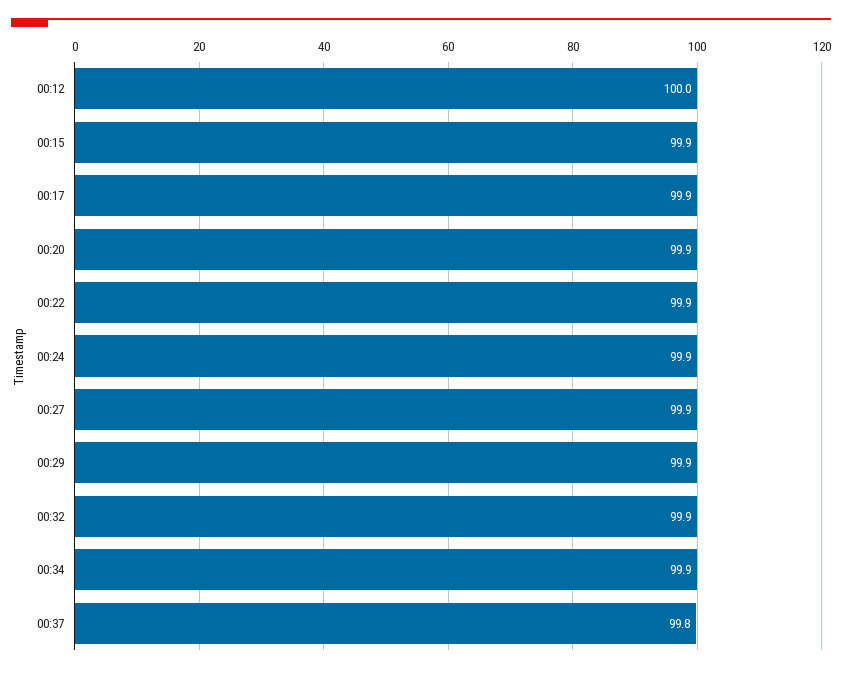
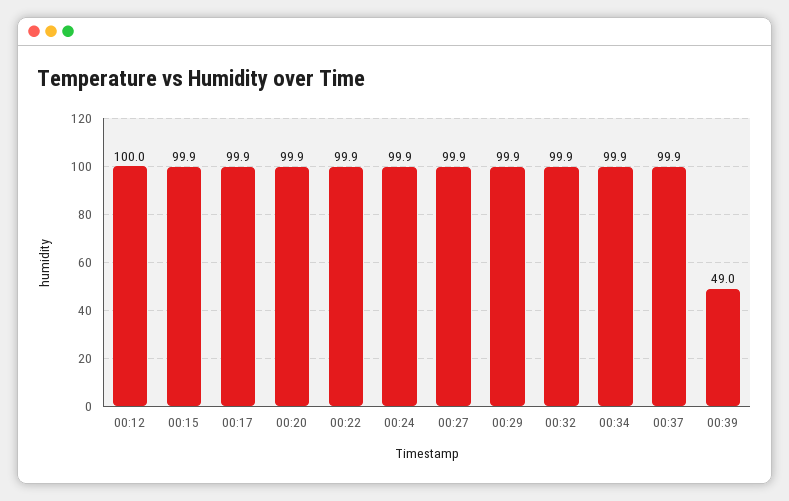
00:37: 99.8 -> 99.9
00:39: none -> 49

